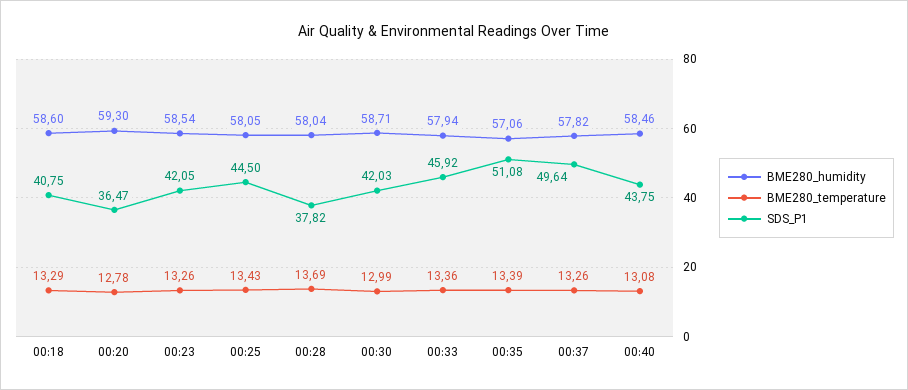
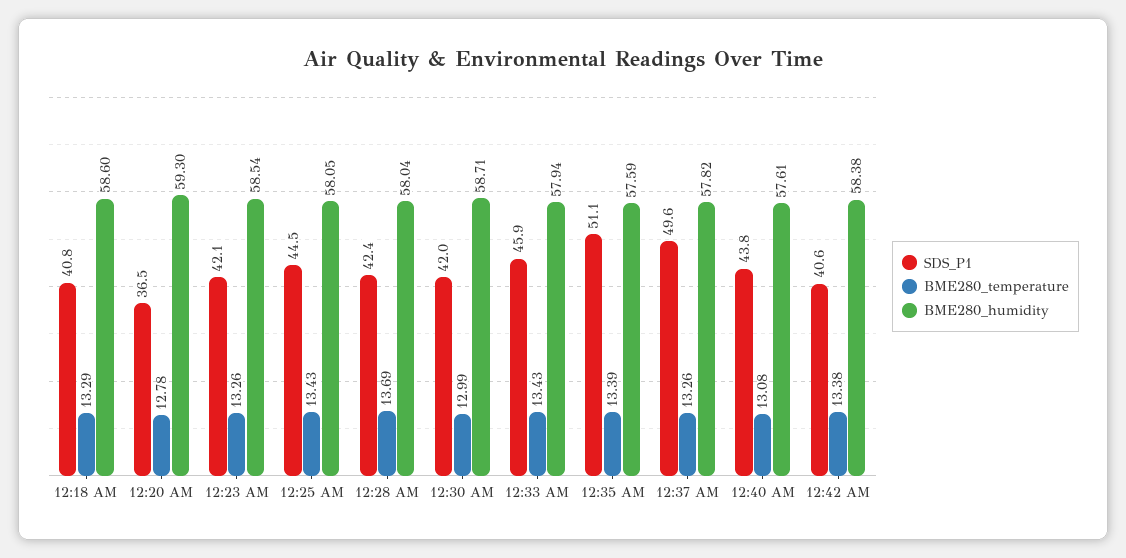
SDS_P1, 00:28: 37.82 -> 42.4
BME280_temperature, 00:33: 13.36 -> 13.43
BME280_humidity, 00:35: 57.06 -> 57.59
BME280_humidity, 00:40: 58.46 -> 57.61
SDS_P1, 12:42 AM: none -> 40.6
BME280_temperature, 12:42 AM: none -> 13.38
BME280_humidity, 12:42 AM: none -> 58.38

